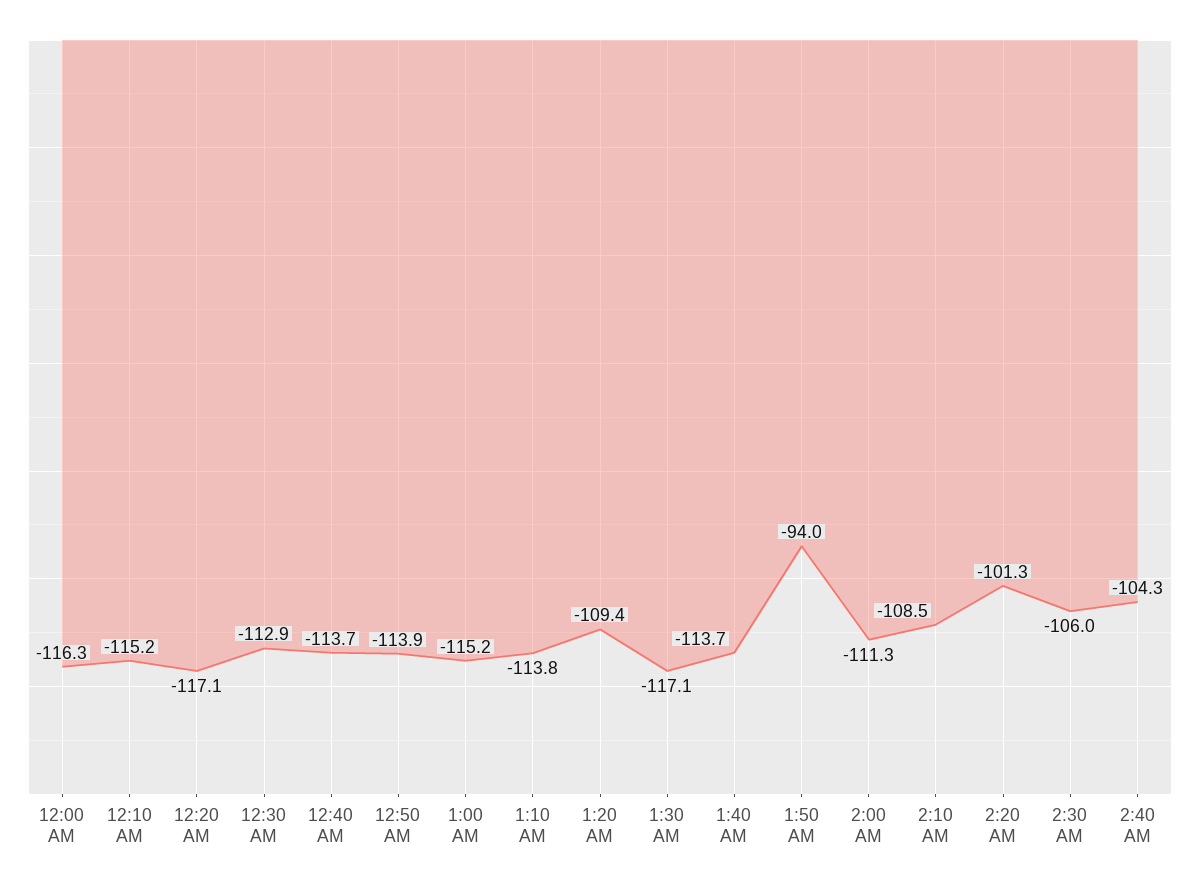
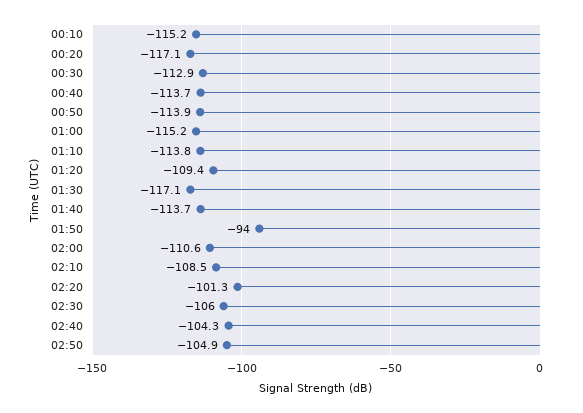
12:00 AM: -116.3 -> none
2:00 AM: -111.3 -> -110.6
02:50: none -> -104.9

